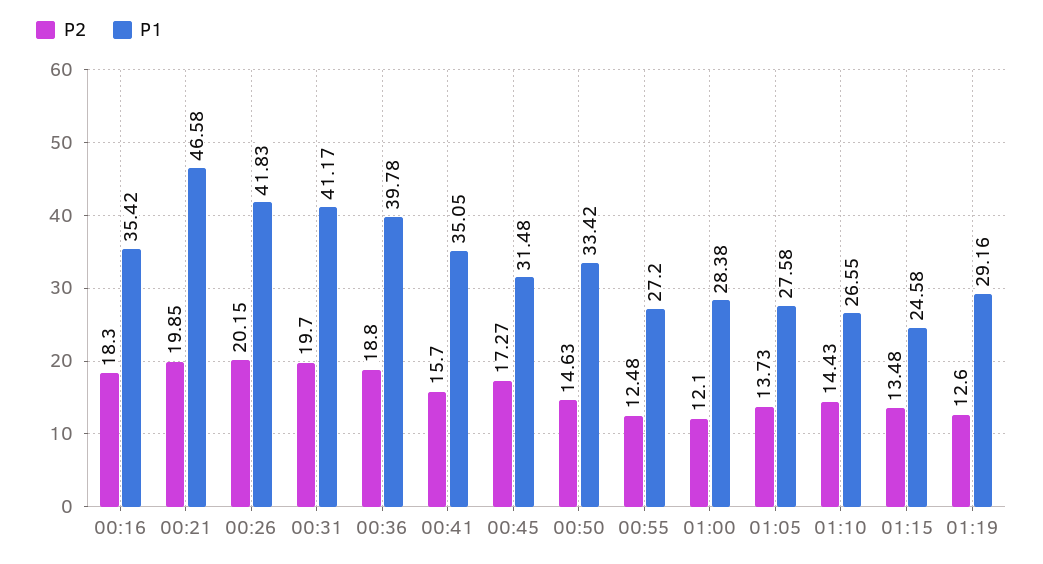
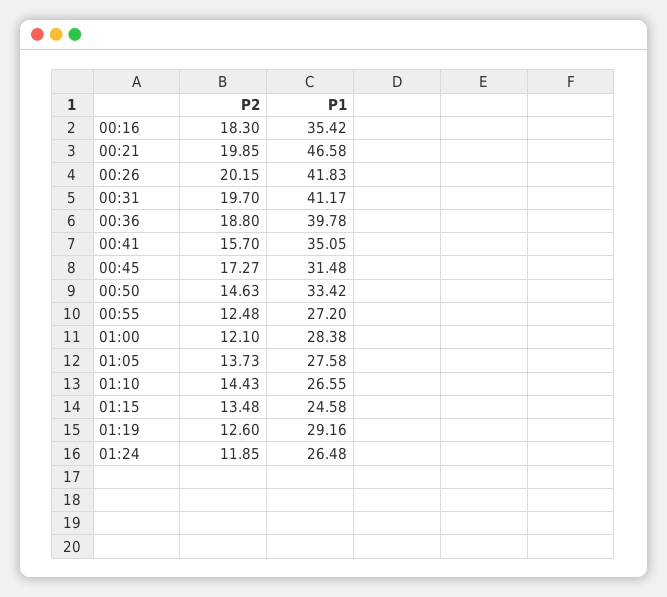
P2, 01:24: none -> 11.85
P1, 01:24: none -> 26.48

